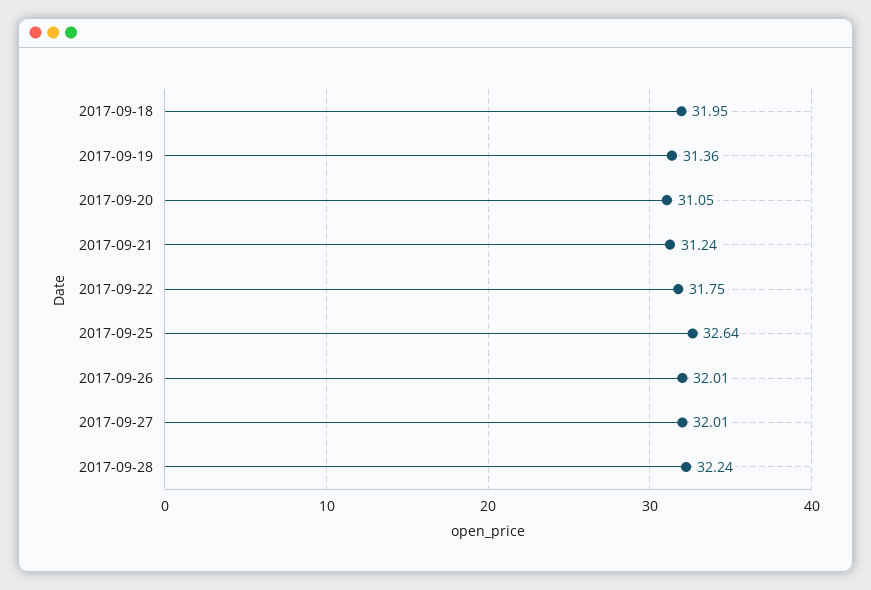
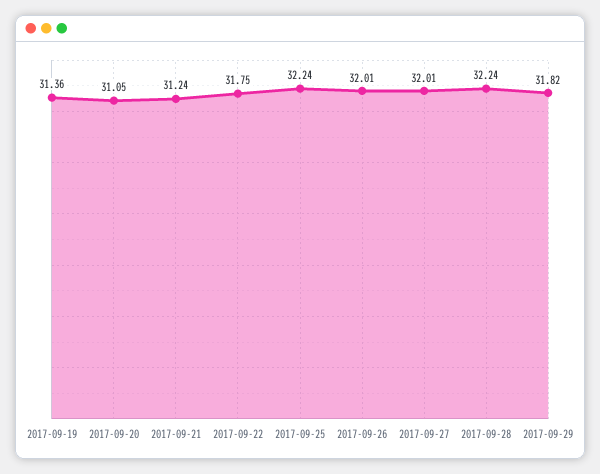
2017-09-18: 31.95 -> none
2017-09-25: 32.64 -> 32.24
2017-09-29: none -> 31.82

